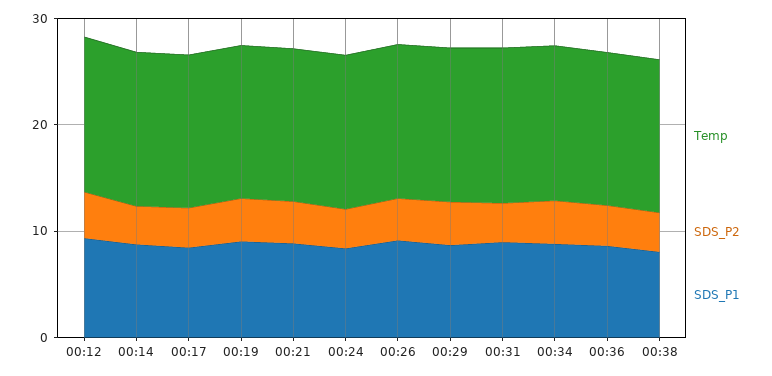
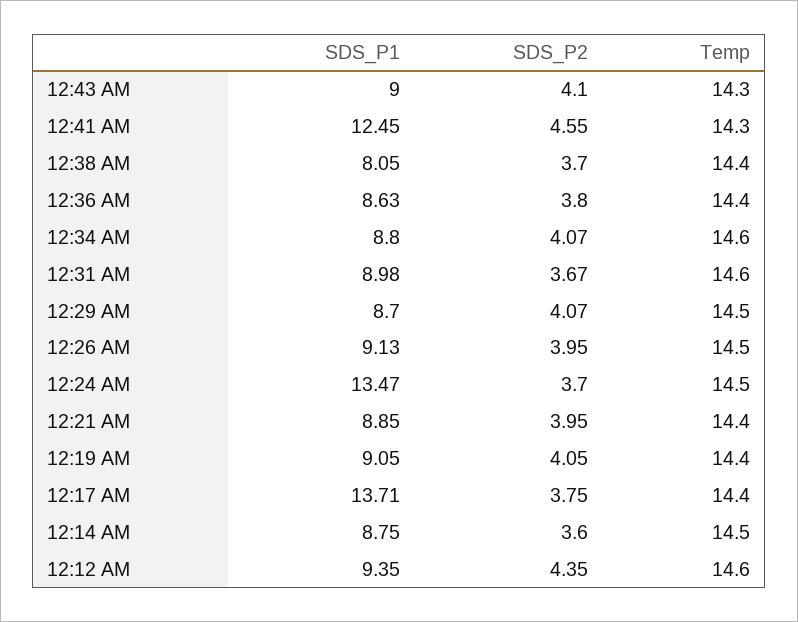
SDS_P1, 00:17: 8 -> 13.71
SDS_P1, 00:24: 8 -> 13.47
SDS_P1, 12:43 AM: none -> 9
SDS_P2, 12:43 AM: none -> 4.1
Temp, 12:43 AM: none -> 14.3
SDS_P1, 12:41 AM: none -> 12.45
SDS_P2, 12:41 AM: none -> 4.55
Temp, 12:41 AM: none -> 14.3

